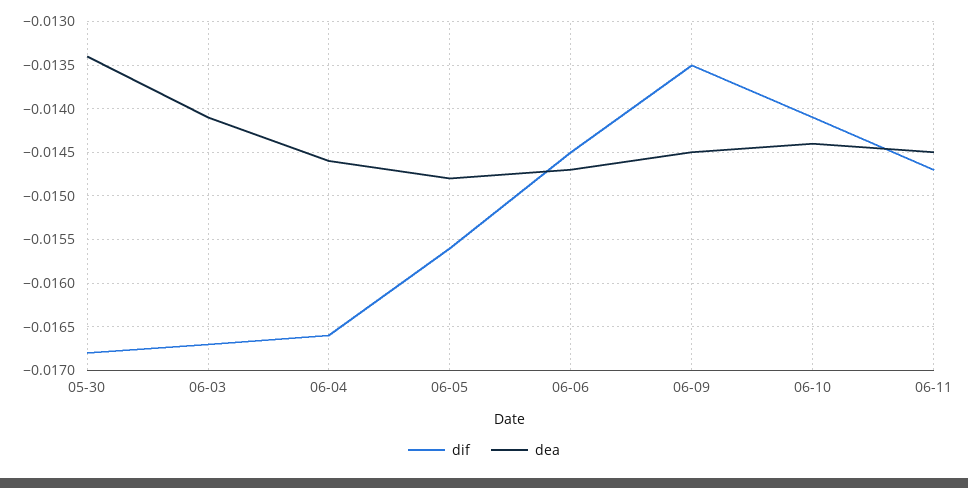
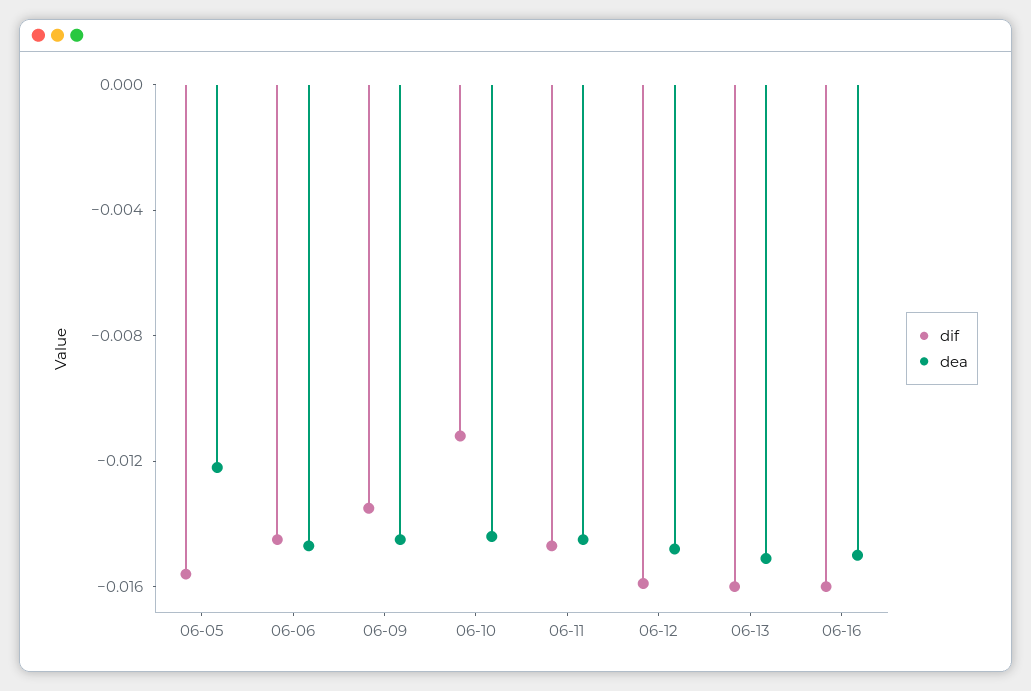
dif, 05-30: -0.0168 -> none
dea, 05-30: -0.0134 -> none
dif, 06-03: -0.0167 -> none
dea, 06-03: -0.0141 -> none
dif, 06-04: -0.0166 -> none
dea, 06-04: -0.0146 -> none
dea, 06-05: -0.0148 -> -0.012
dif, 06-10: -0.0141 -> -0.011
dif, 06-12: none -> -0.016
dea, 06-12: none -> -0.015
dif, 06-13: none -> -0.016
dea, 06-13: none -> -0.015
dif, 06-16: none -> -0.016
dea, 06-16: none -> -0.015

